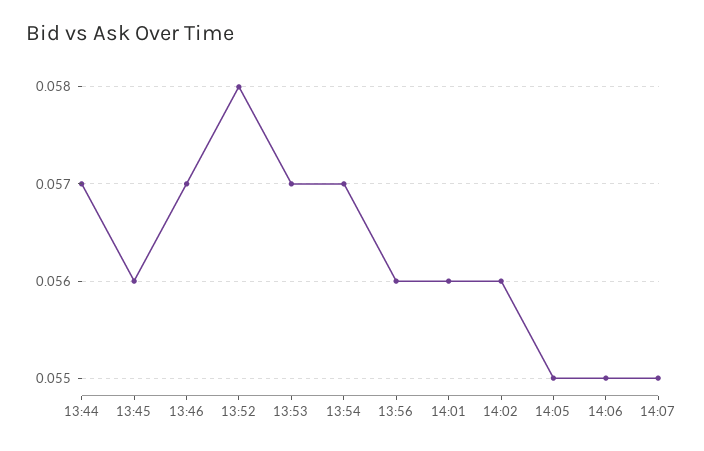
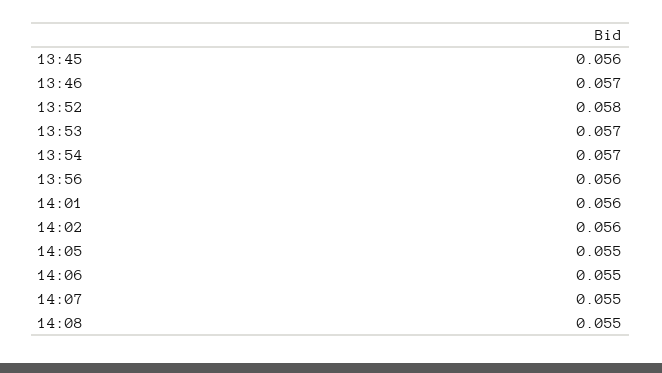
13:44: 0.057 -> none
14:08: none -> 0.055

